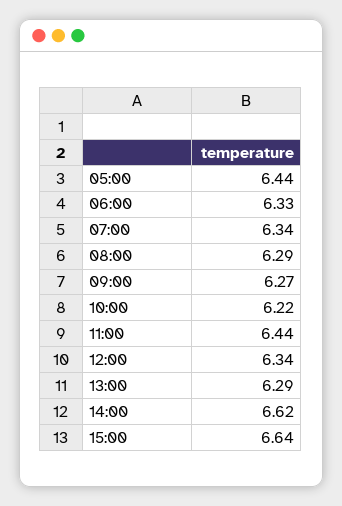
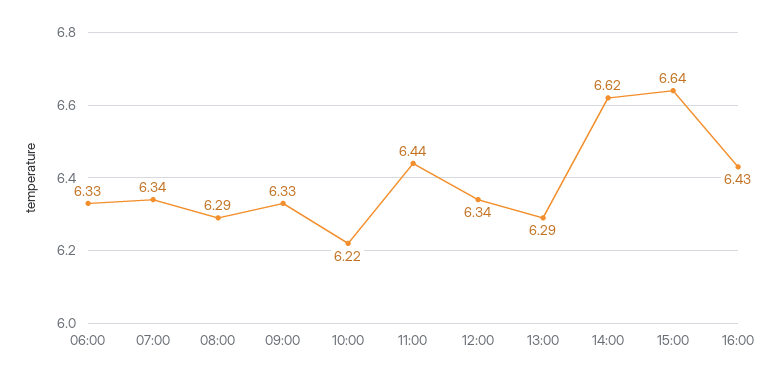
05:00: 6.44 -> none
09:00: 6.27 -> 6.33
16:00: none -> 6.43

